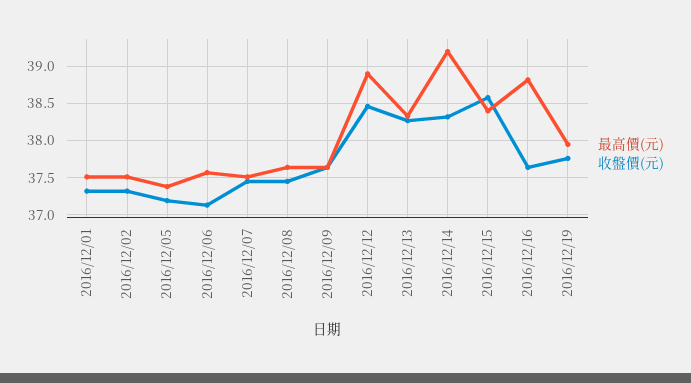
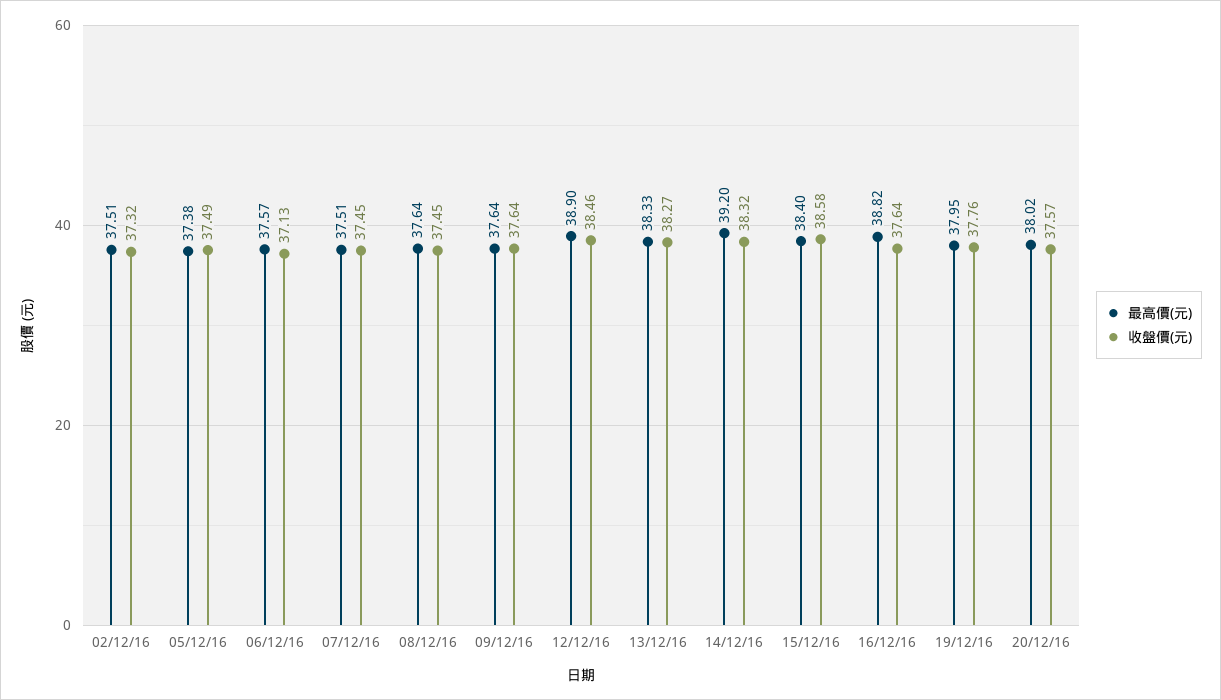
最高價(元), 2016/12/01: 37.5 -> none
收盤價(元), 2016/12/01: 37.3 -> none
收盤價(元), 2016/12/05: 37.2 -> 37.49
最高價(元), 20/12/16: none -> 38.02
收盤價(元), 20/12/16: none -> 37.57

